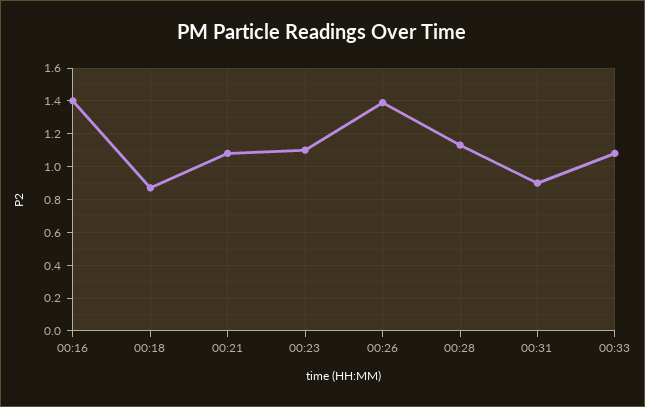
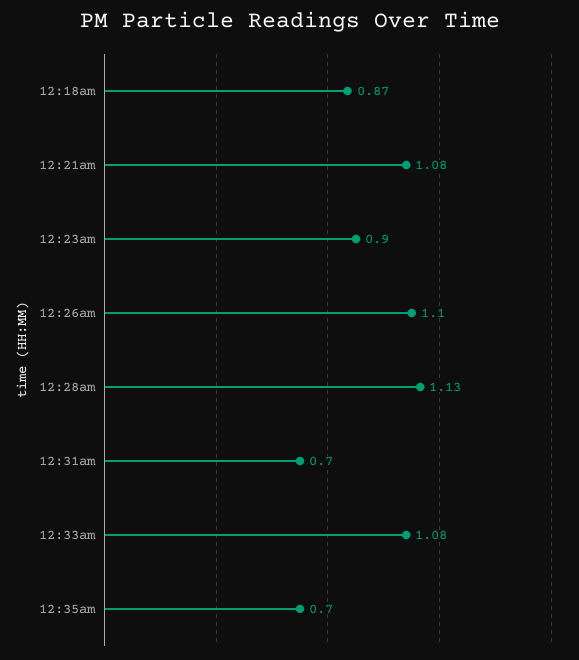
00:16: 1.4 -> none
00:23: 1.1 -> 0.9
00:26: 1.4 -> 1.1
00:31: 0.9 -> 0.7
12:35am: none -> 0.7

